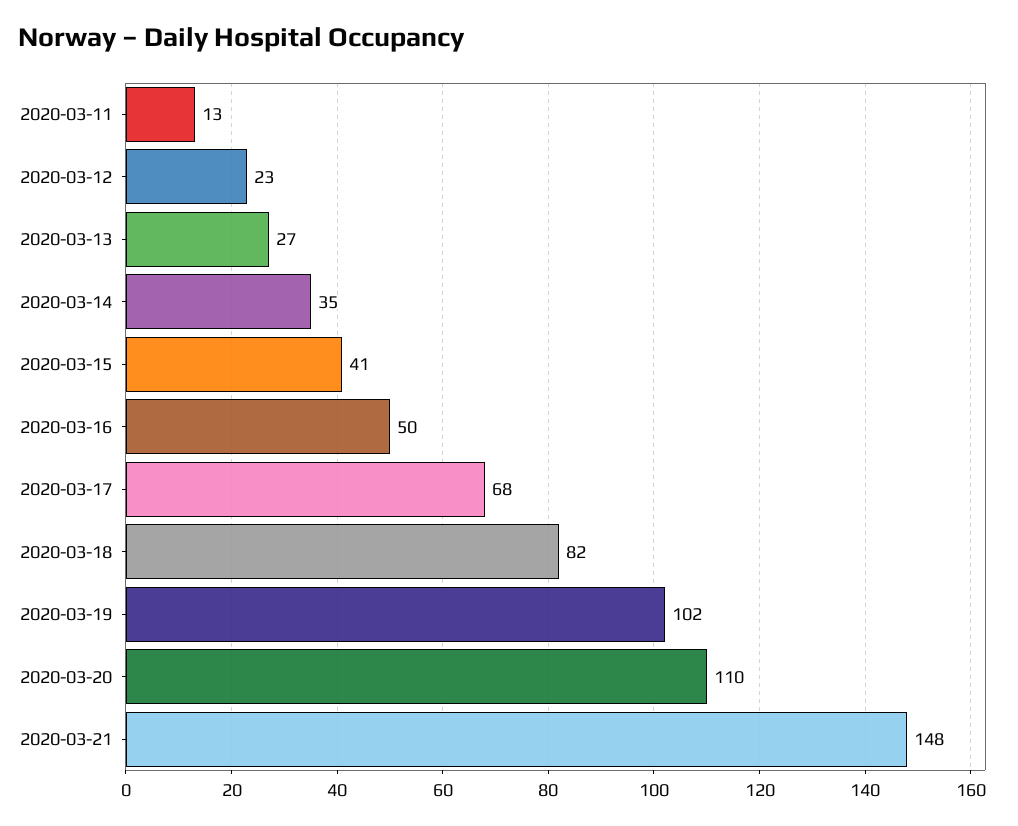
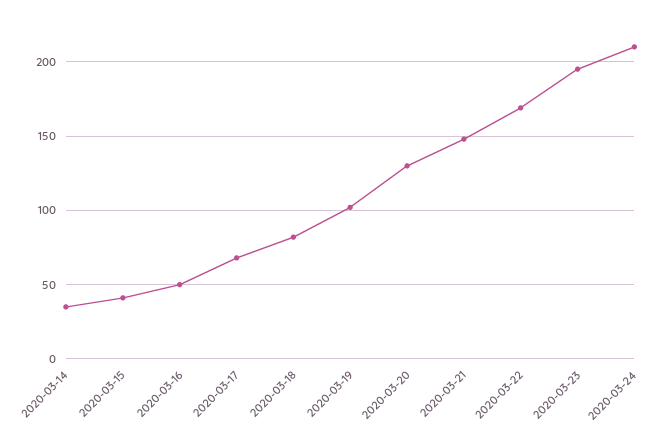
2020-03-11: 13 -> none
2020-03-12: 23 -> none
2020-03-13: 27 -> none
2020-03-20: 110 -> 130
2020-03-22: none -> 170
2020-03-23: none -> 195
2020-03-24: none -> 210

